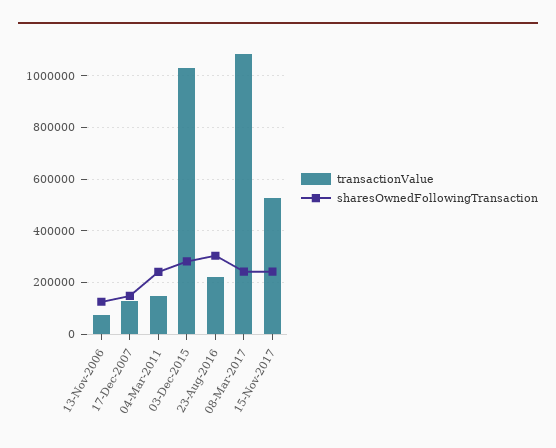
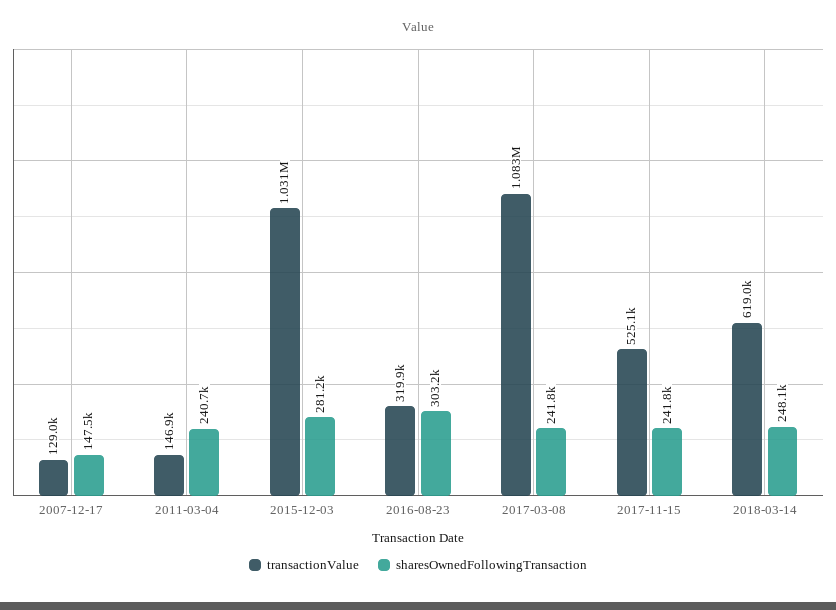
transactionValue, 13-Nov-2006: 75000 -> none
sharesOwnedFollowingTransaction, 13-Nov-2006: 125000 -> none
transactionValue, 23-Aug-2016: 225000 -> 319900
transactionValue, 2018-03-14: none -> 619000
sharesOwnedFollowingTransaction, 2018-03-14: none -> 248100

